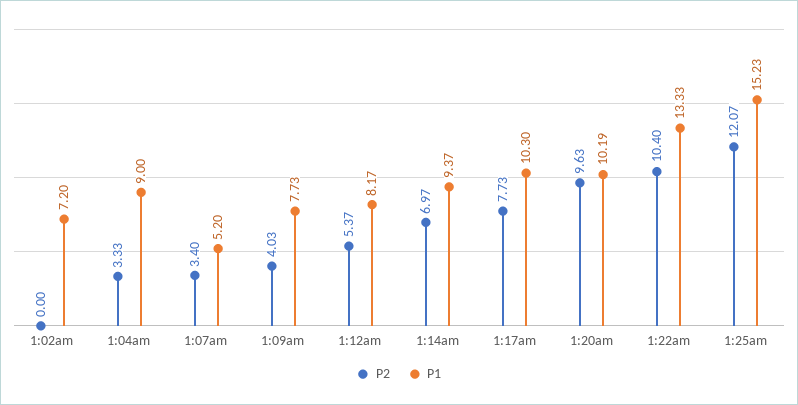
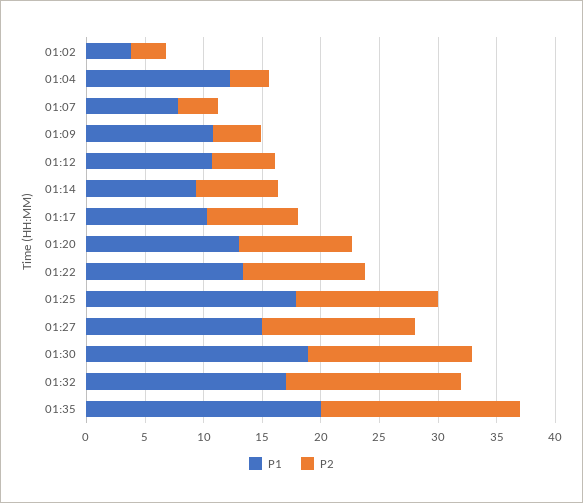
P2, 1:02am: 0 -> 3
P1, 1:02am: 7.2 -> 4
P1, 1:04am: 9 -> 12
P1, 1:07am: 5.2 -> 8
P1, 1:09am: 7.73 -> 11
P1, 1:12am: 8.17 -> 11
P1, 1:20am: 10.19 -> 13
P1, 1:25am: 15.23 -> 18
P1, 01:27: none -> 15
P2, 01:27: none -> 13
P1, 01:30: none -> 19
P2, 01:30: none -> 14
P1, 01:32: none -> 17
P2, 01:32: none -> 15
P1, 01:35: none -> 20
P2, 01:35: none -> 17

